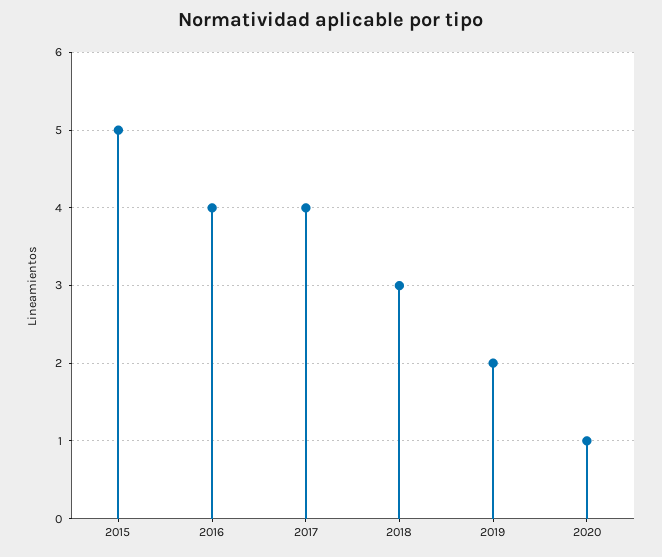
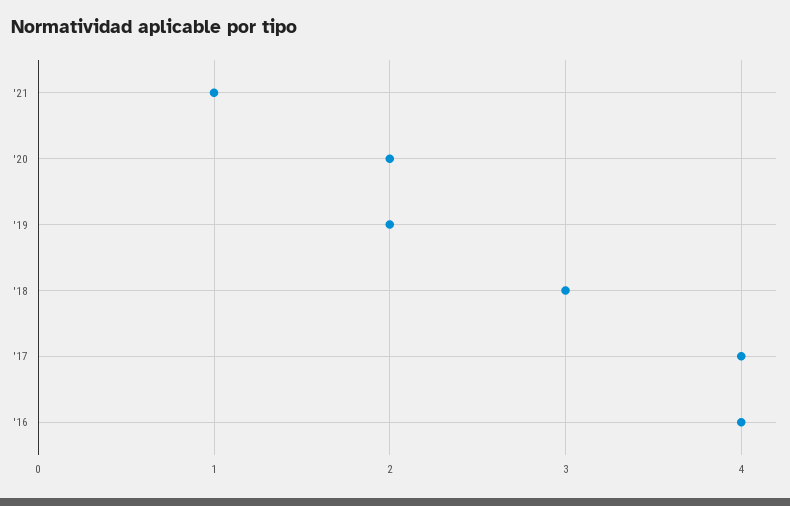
2015: 5 -> none
2020: 1 -> 2
'21: none -> 1

